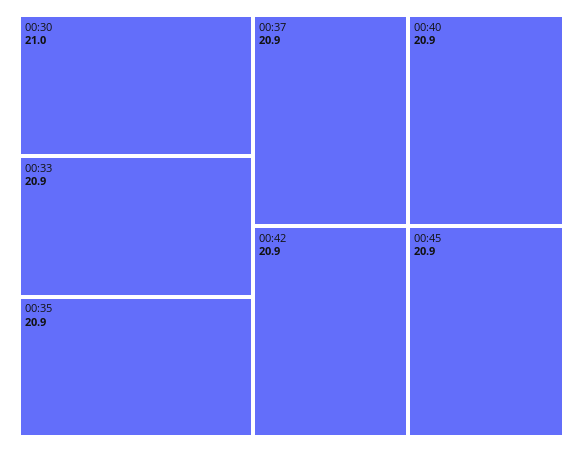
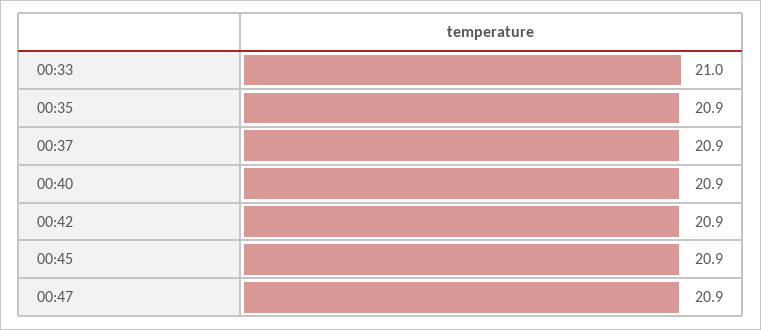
00:30: 21 -> none
00:33: 20.9 -> 21
00:47: none -> 20.9

